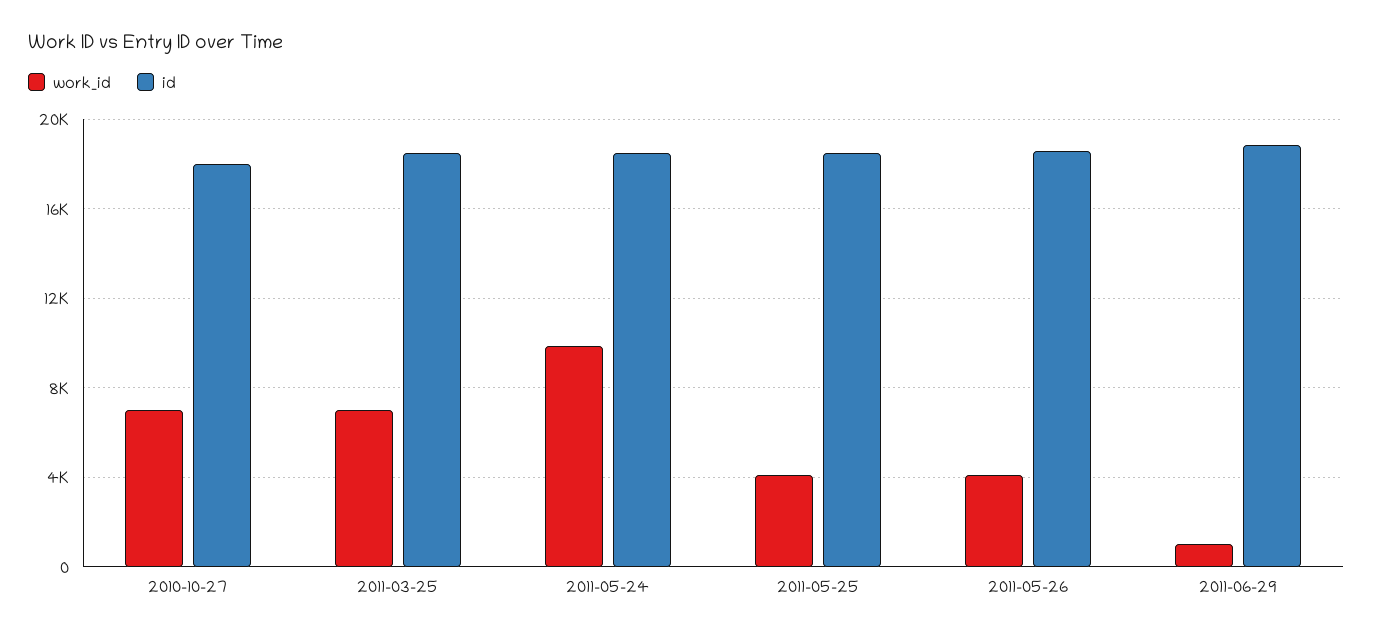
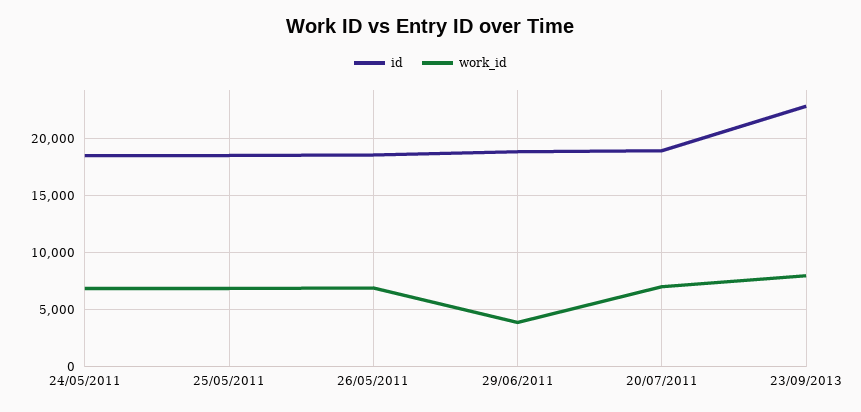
work_id, 2010-10-27: 7000 -> none
id, 2010-10-27: 18000 -> none
work_id, 2011-03-25: 7000 -> none
id, 2011-03-25: 18500 -> none
work_id, 2011-05-24: 10000 -> 7000
work_id, 2011-05-25: 4000 -> 7000
work_id, 2011-05-26: 4000 -> 7000
work_id, 2011-06-29: 1000 -> 4000
id, 20/07/2011: none -> 19000
work_id, 20/07/2011: none -> 7000
id, 23/09/2013: none -> 23000
work_id, 23/09/2013: none -> 8000

